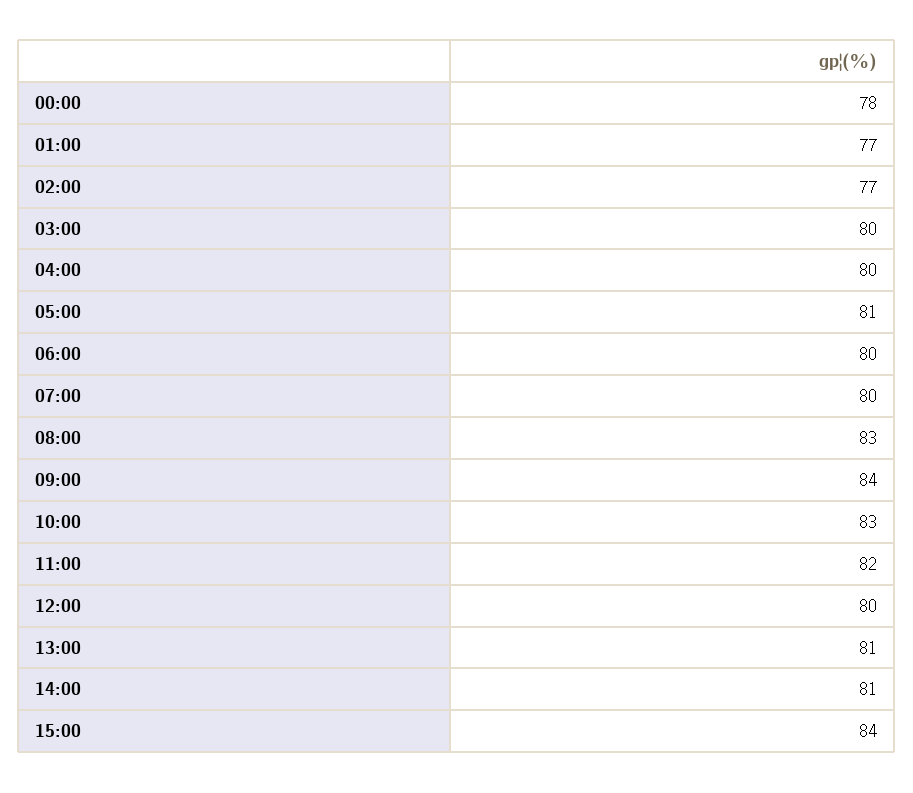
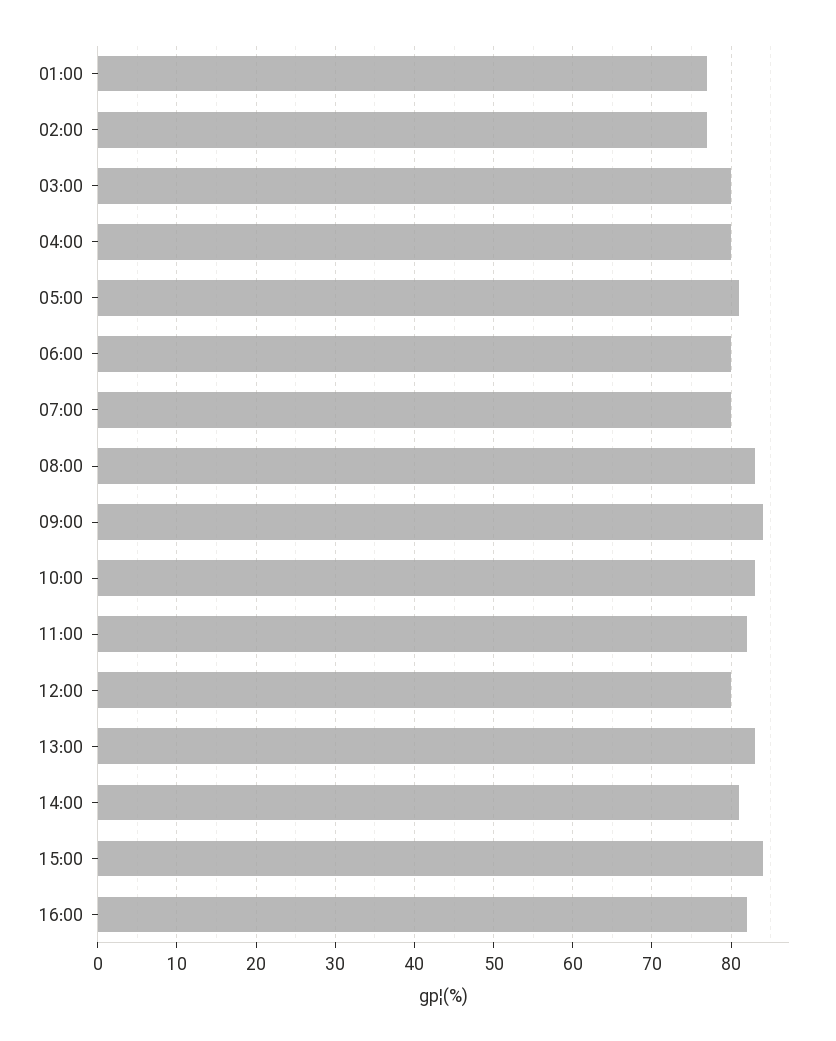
00:00: 78 -> none
13:00: 81 -> 83
16:00: none -> 82

